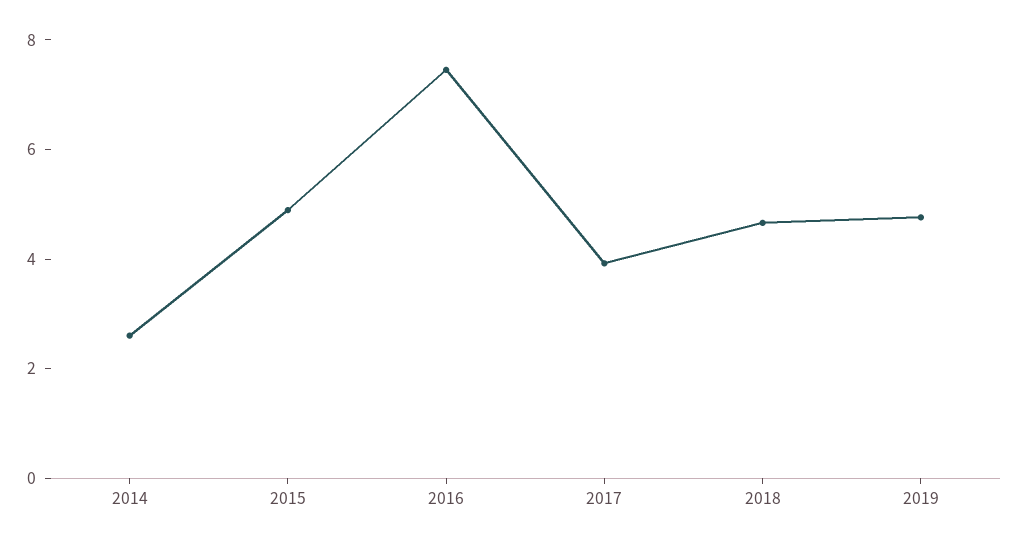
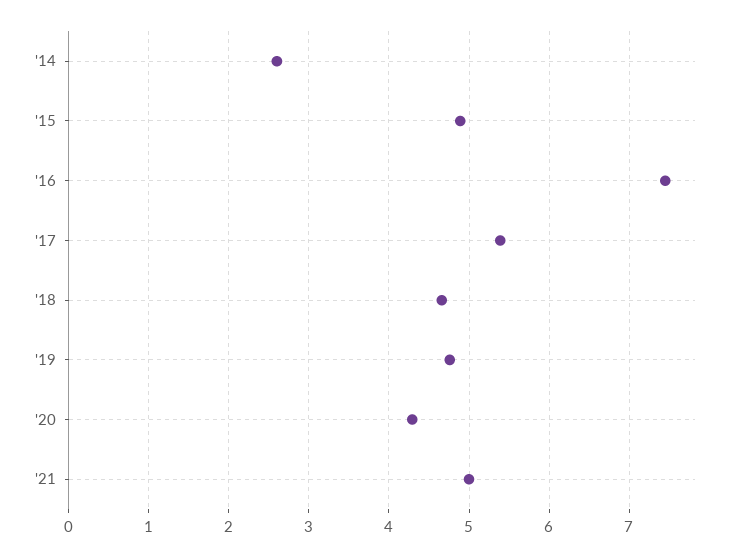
2017: 4 -> 5.4
'20: none -> 4.3
'21: none -> 5

